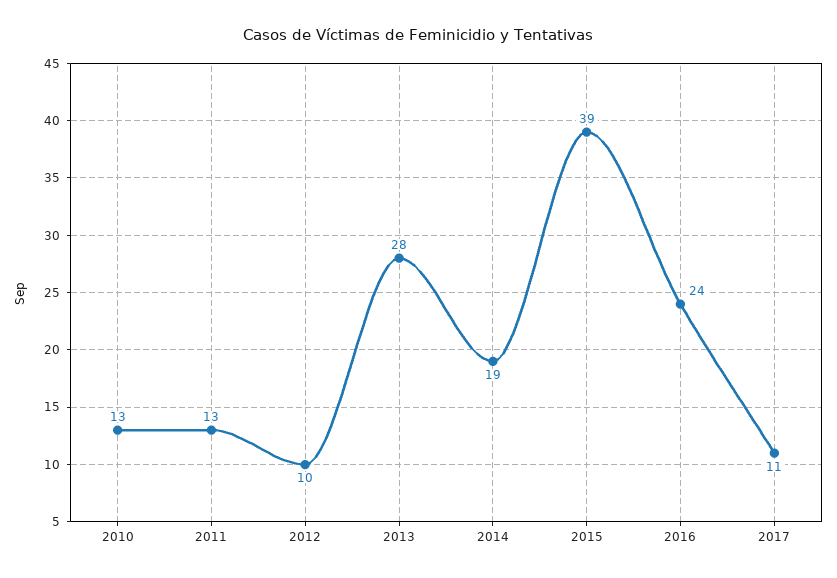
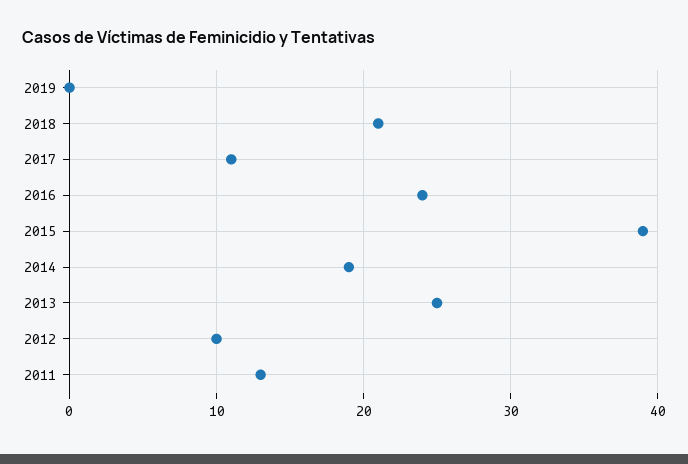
2010: 13 -> none
2013: 28 -> 25
2019: none -> 0
2018: none -> 21

